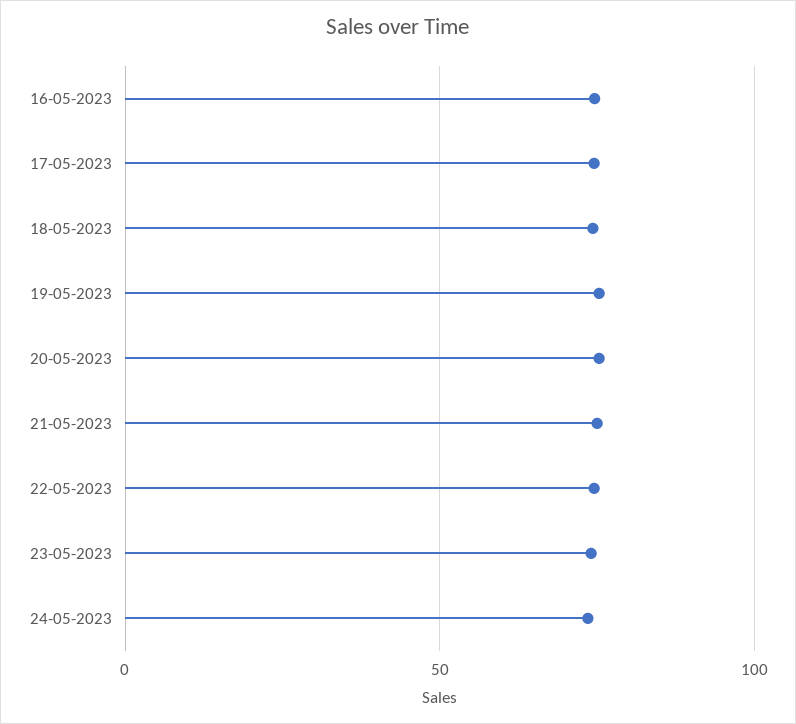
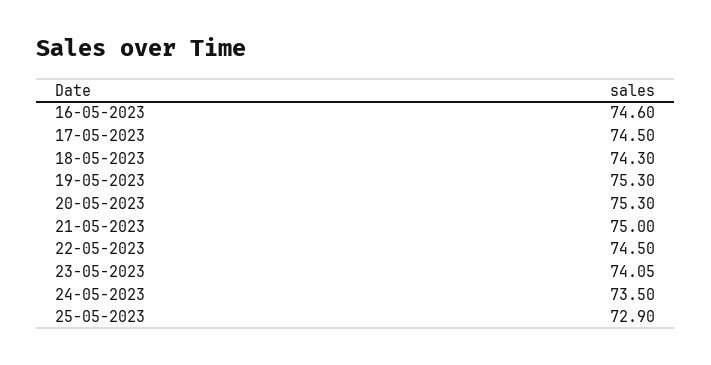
25-05-2023: none -> 72.9

